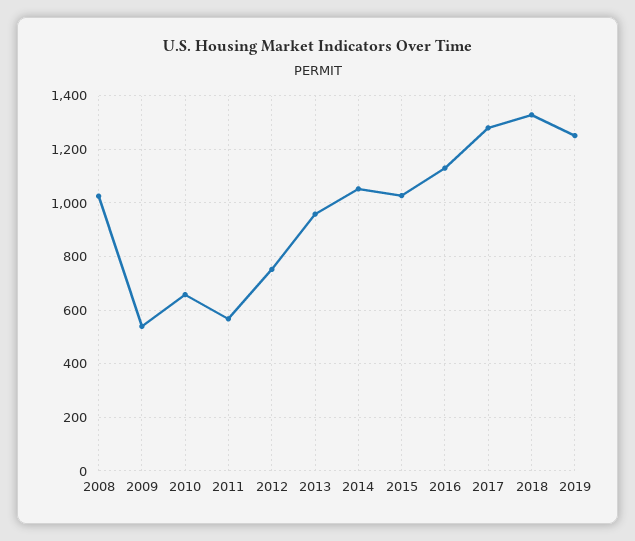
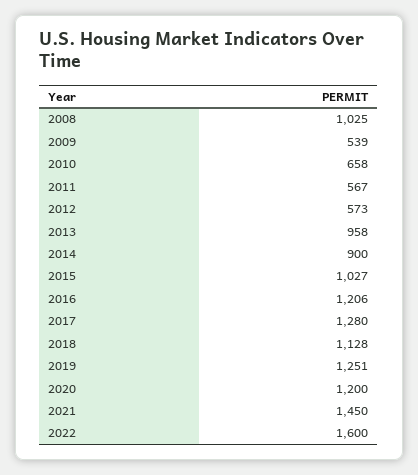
2012: 750 -> 573
2014: 1050 -> 900
2016: 1125 -> 1206
2018: 1325 -> 1128
2020: none -> 1200
2021: none -> 1450
2022: none -> 1600

